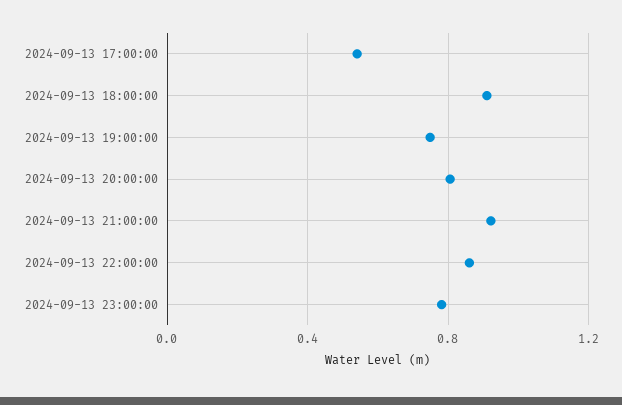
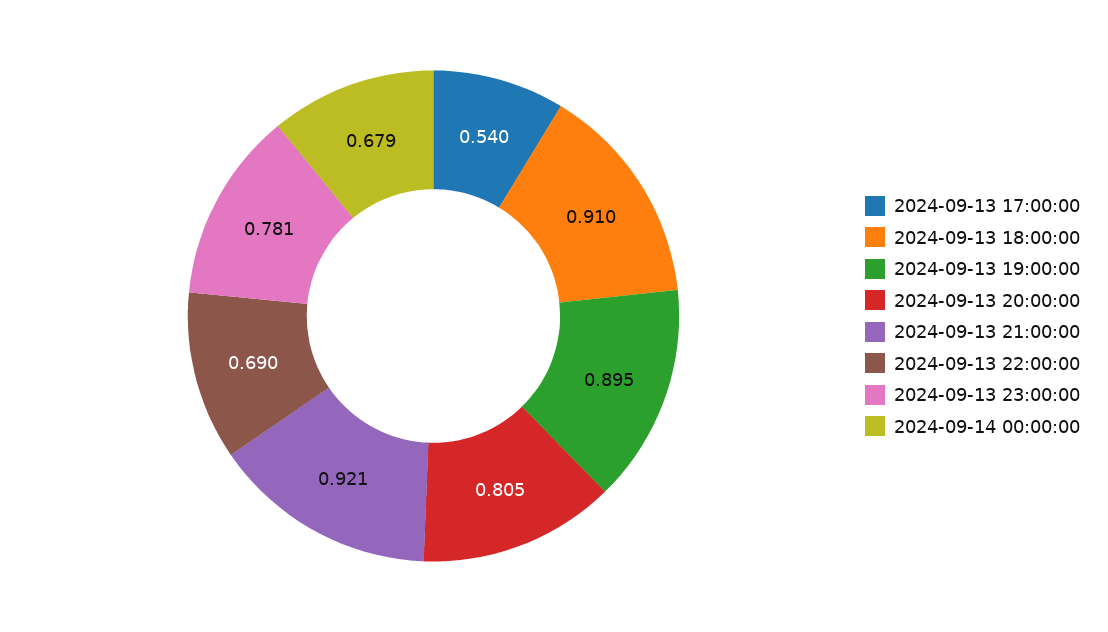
2024-09-13 19:00:00: 0.75 -> 0.895
2024-09-13 22:00:00: 0.85 -> 0.69
2024-09-14 00:00:00: none -> 0.679

